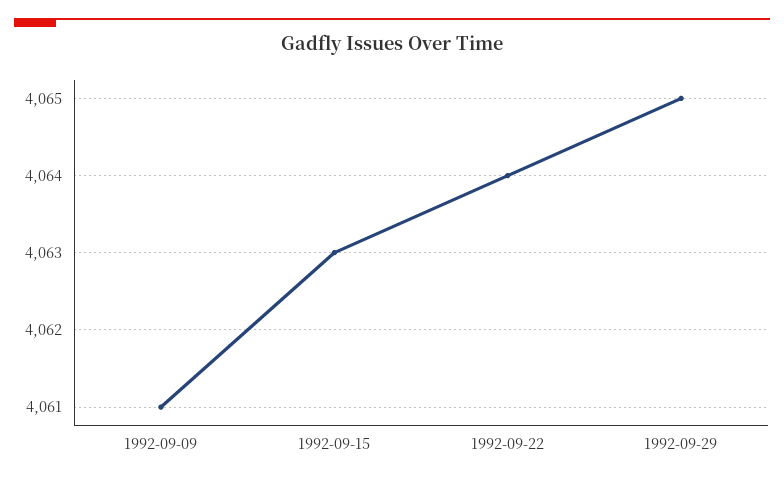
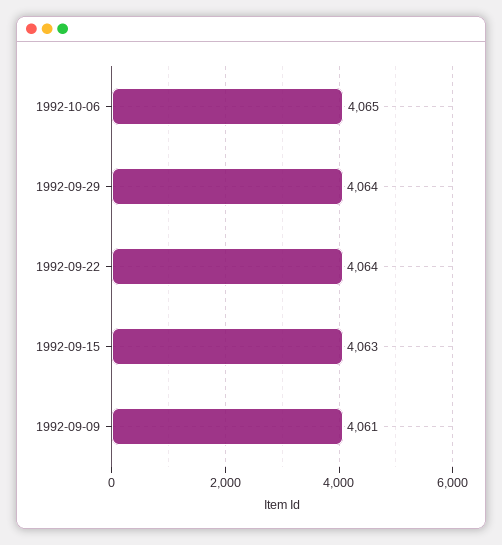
1992-09-29: 4065 -> 4064
1992-10-06: none -> 4065

